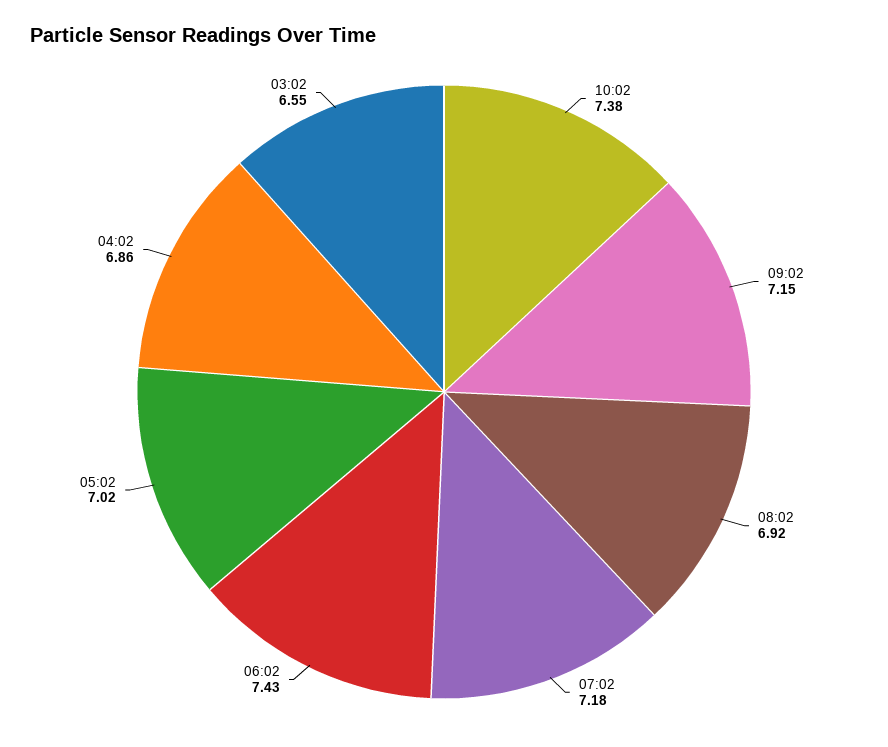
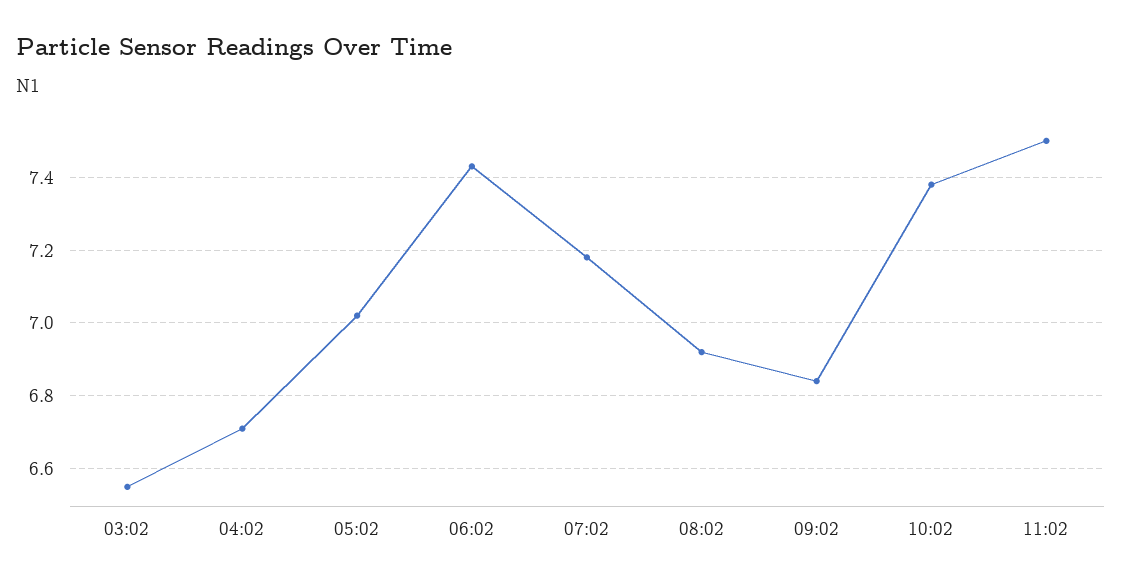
09:02: 7.15 -> 6.85
04:02: 6.86 -> 6.7
11:02: none -> 7.5

